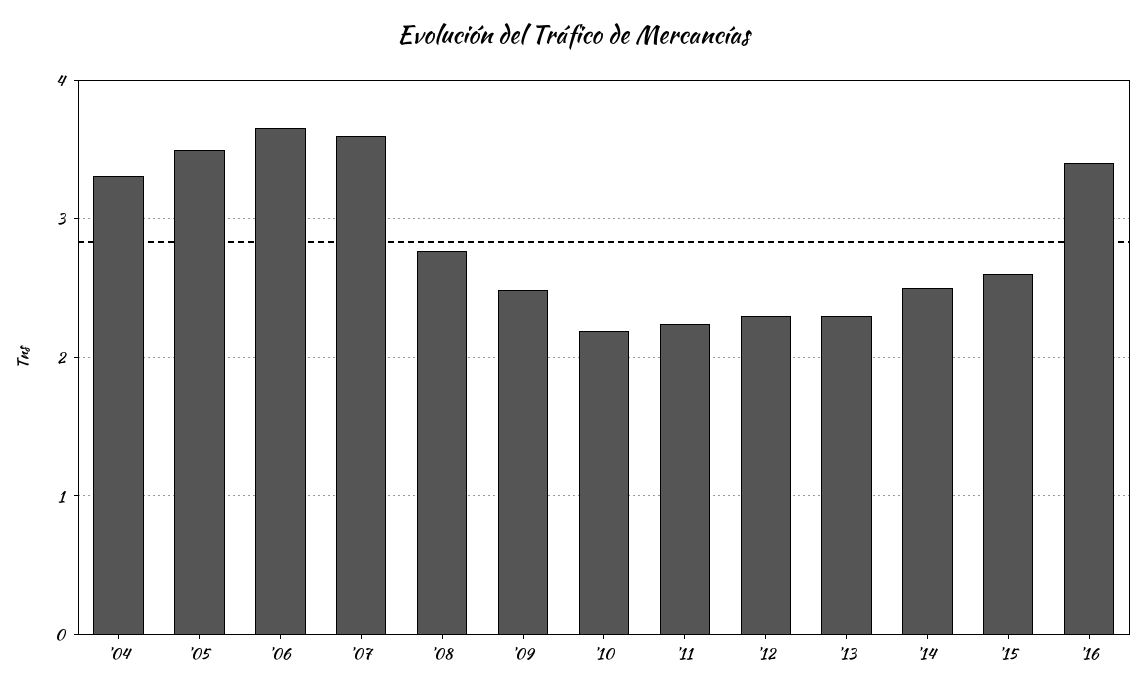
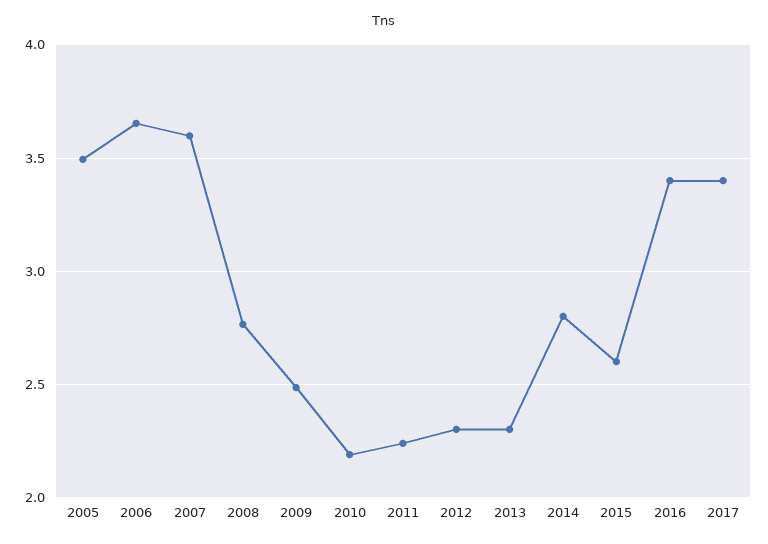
'04: 3.3 -> none
'14: 2.5 -> 2.8
2017: none -> 3.4

